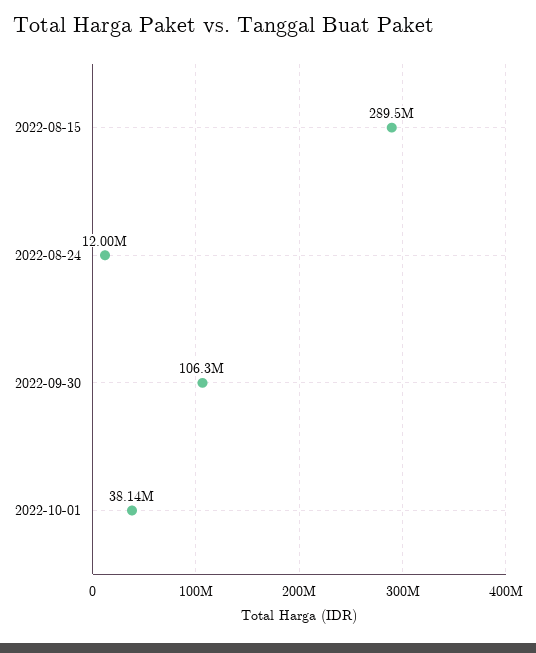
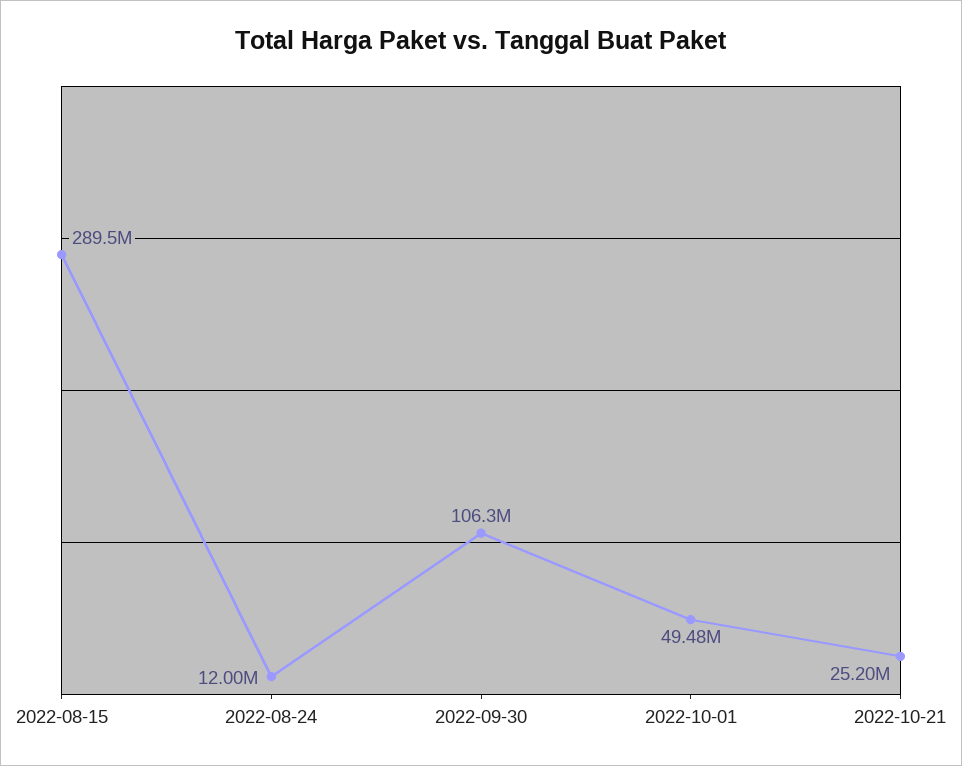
2022-10-01: 38140000 -> 49480000
2022-10-21: none -> 25200000

